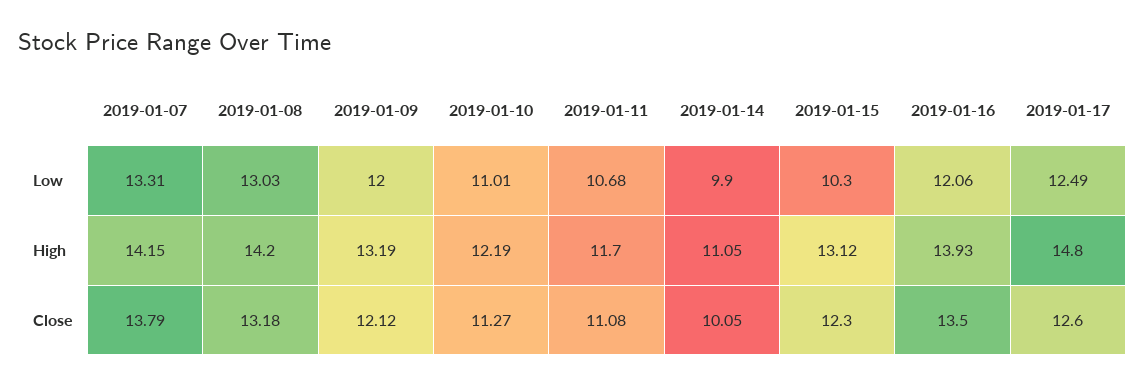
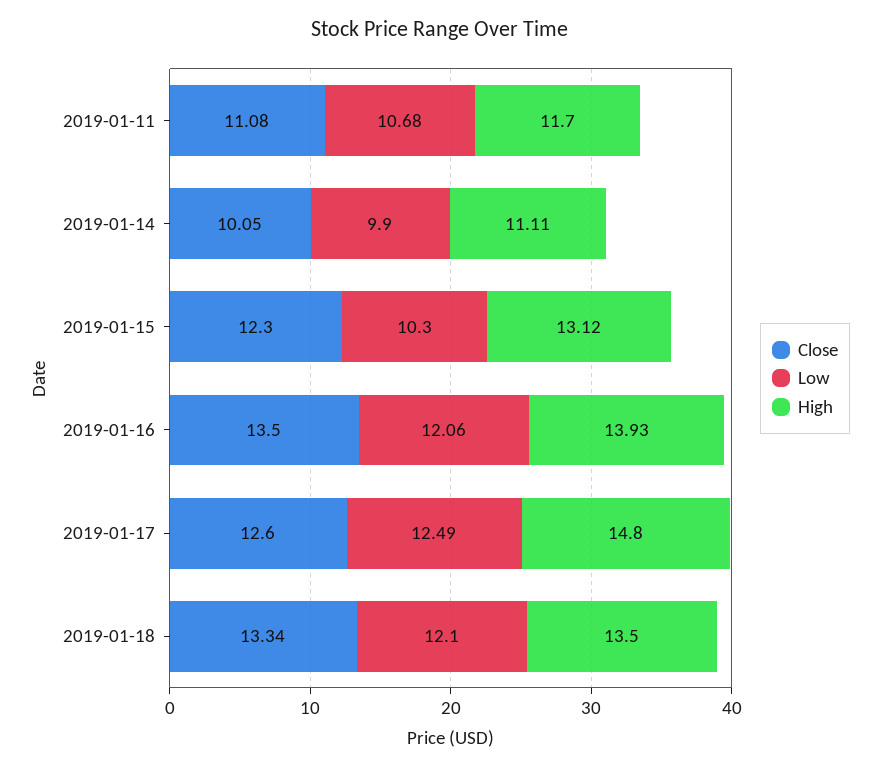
Low, 2019-01-07: 13.31 -> none
Low, 2019-01-08: 13.03 -> none
Low, 2019-01-09: 12 -> none
Low, 2019-01-10: 11.01 -> none
High, 2019-01-07: 14.15 -> none
High, 2019-01-08: 14.2 -> none
High, 2019-01-09: 13.19 -> none
High, 2019-01-10: 12.19 -> none
High, 2019-01-14: 11.05 -> 11.11
Close, 2019-01-07: 13.79 -> none
Close, 2019-01-08: 13.18 -> none
Close, 2019-01-09: 12.12 -> none
Close, 2019-01-10: 11.27 -> none
Close, 2019-01-18: none -> 13.34
Low, 2019-01-18: none -> 12.1
High, 2019-01-18: none -> 13.5

